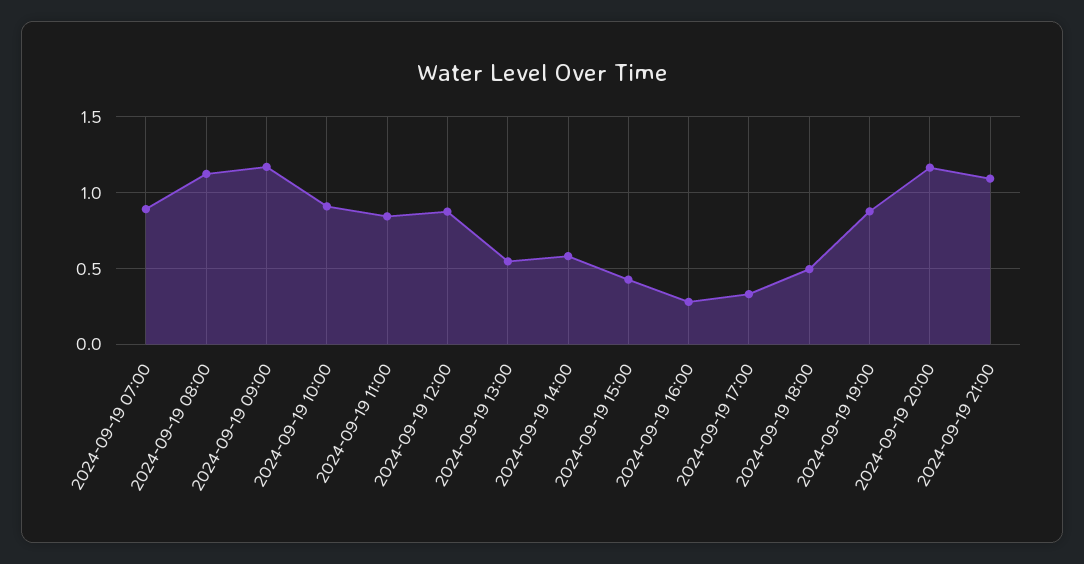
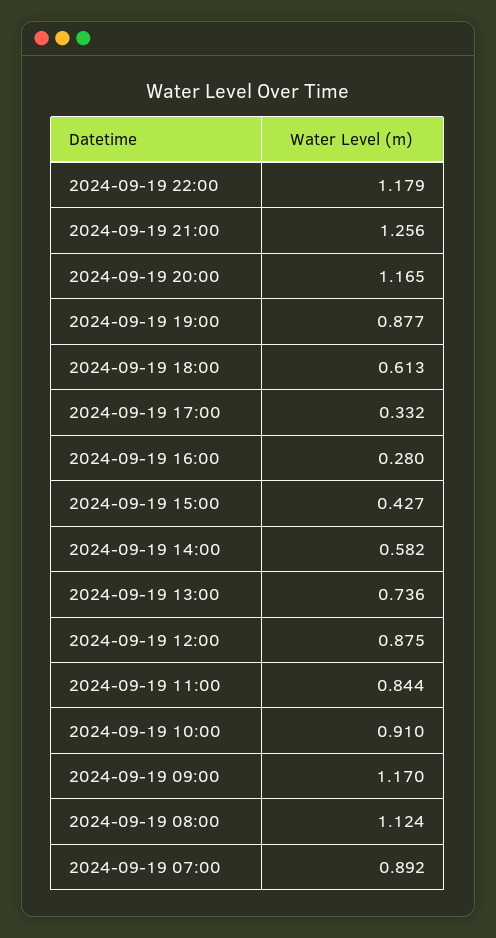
2024-09-19 13:00: 0.55 -> 0.736
2024-09-19 18:00: 0.5 -> 0.613
2024-09-19 21:00: 1.1 -> 1.256
2024-09-19 22:00: none -> 1.179

